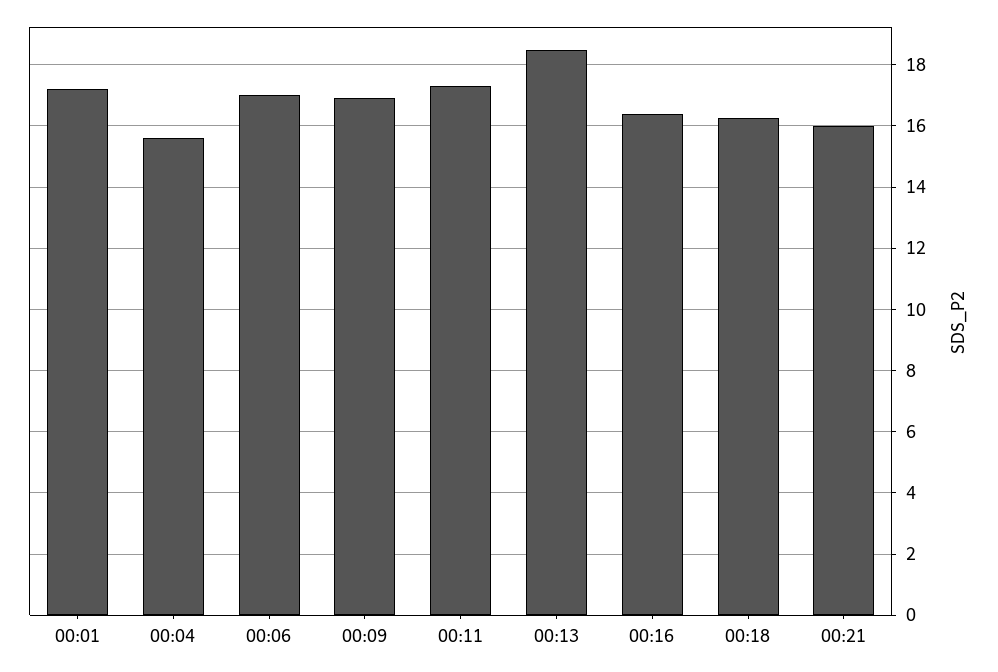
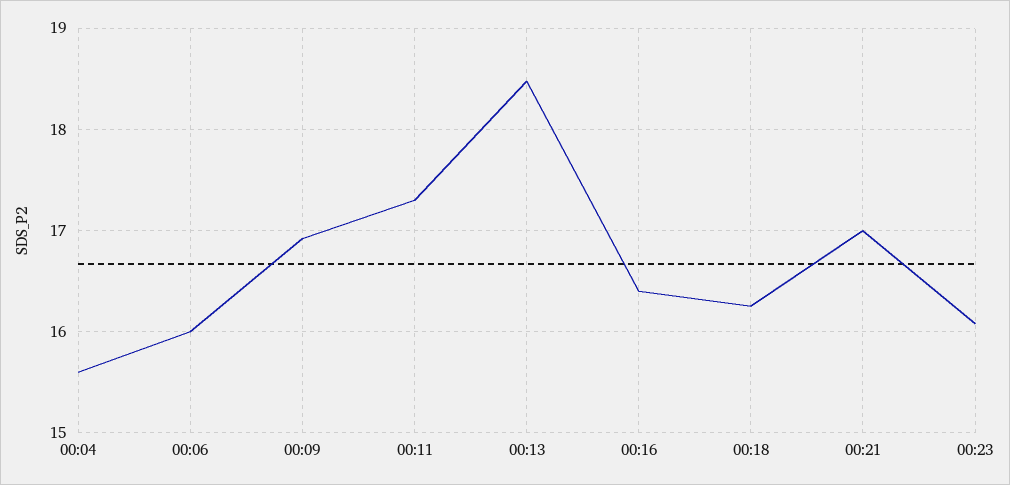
00:01: 17.2 -> none
00:06: 17 -> 16
00:21: 16 -> 17
00:23: none -> 16.1

